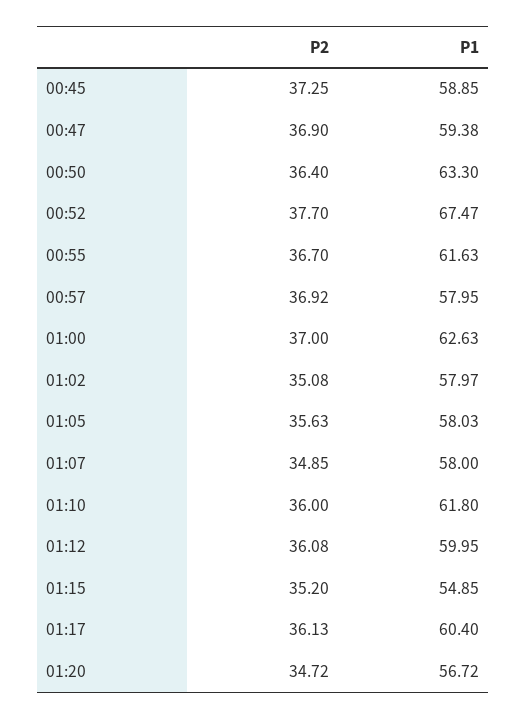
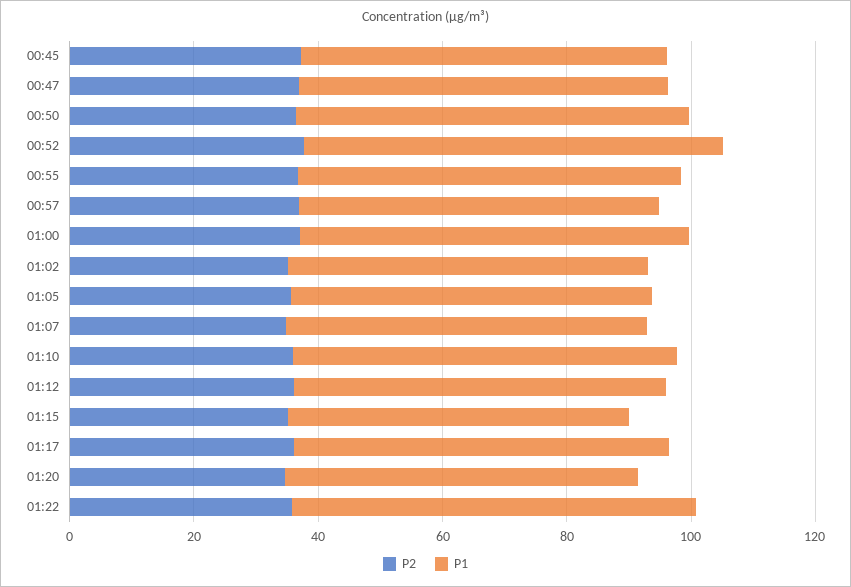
P2, 01:22: none -> 35
P1, 01:22: none -> 65

